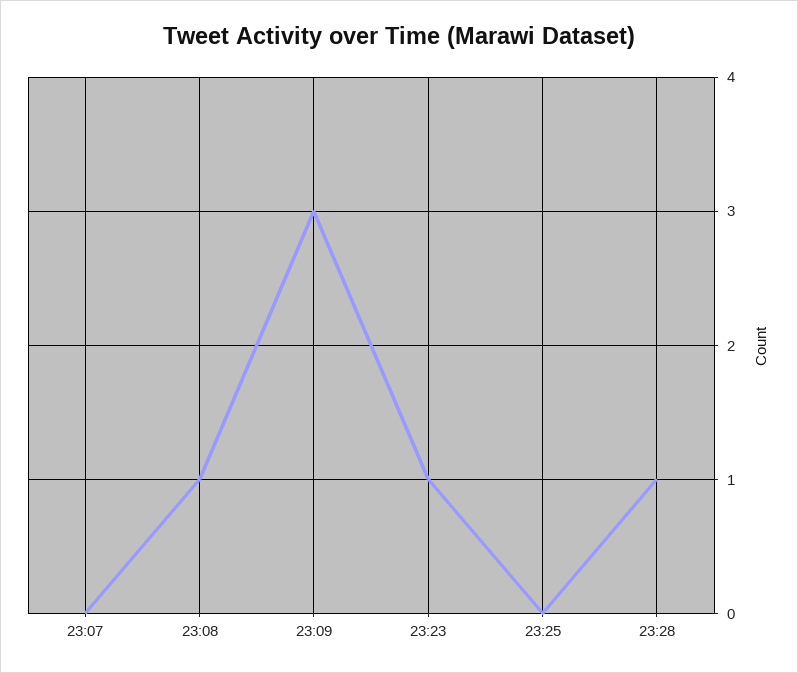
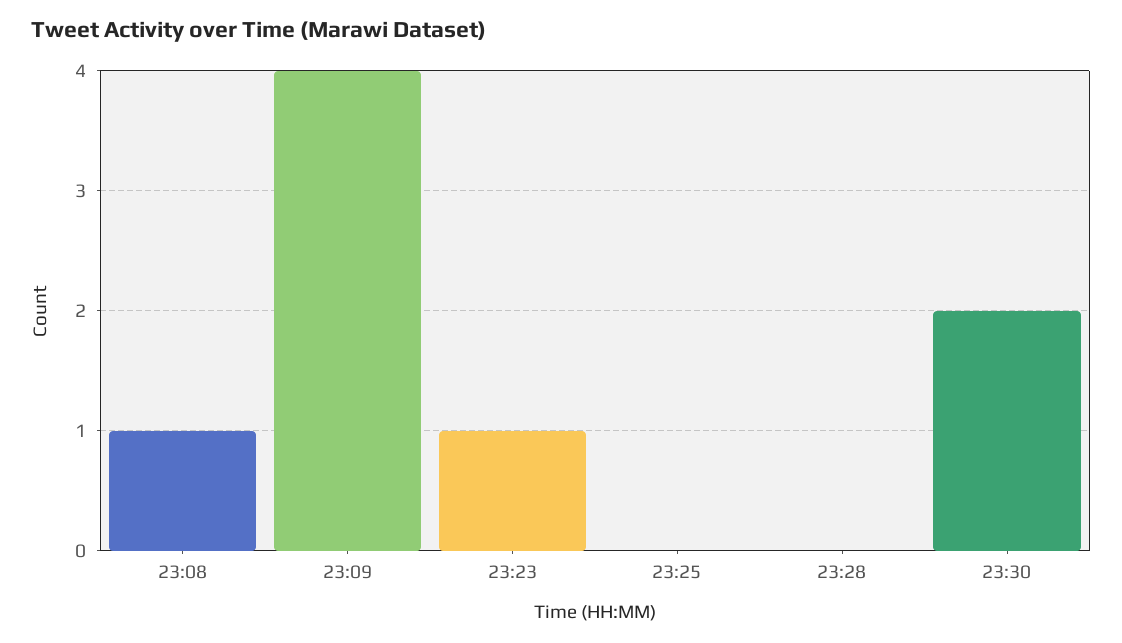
23:07: 0 -> none
23:09: 3 -> 4
23:28: 1 -> 0
23:30: none -> 2

